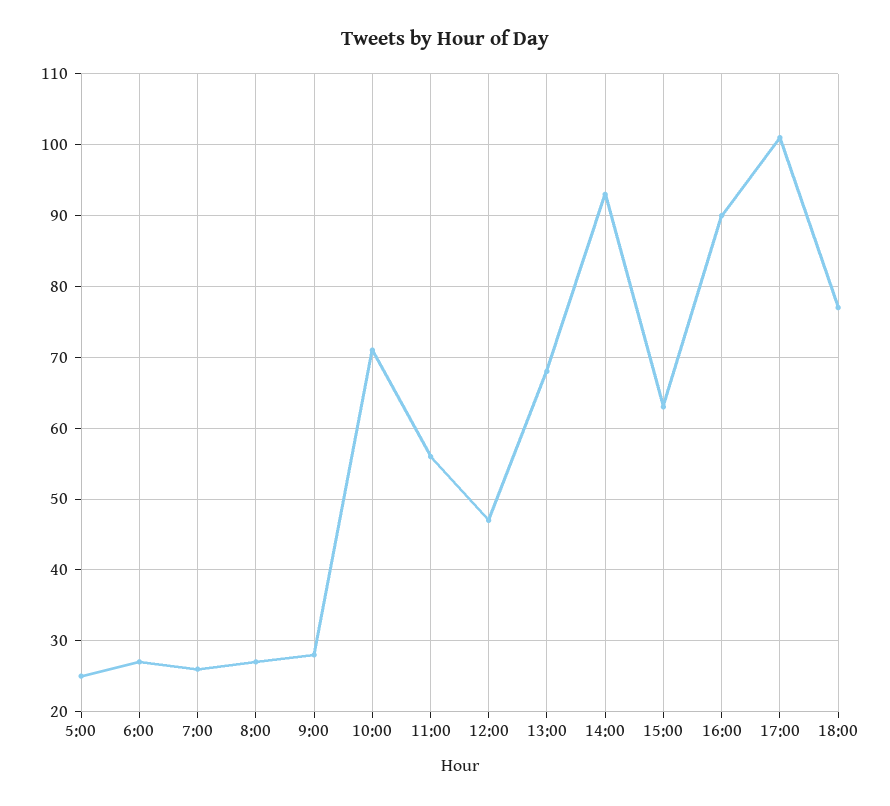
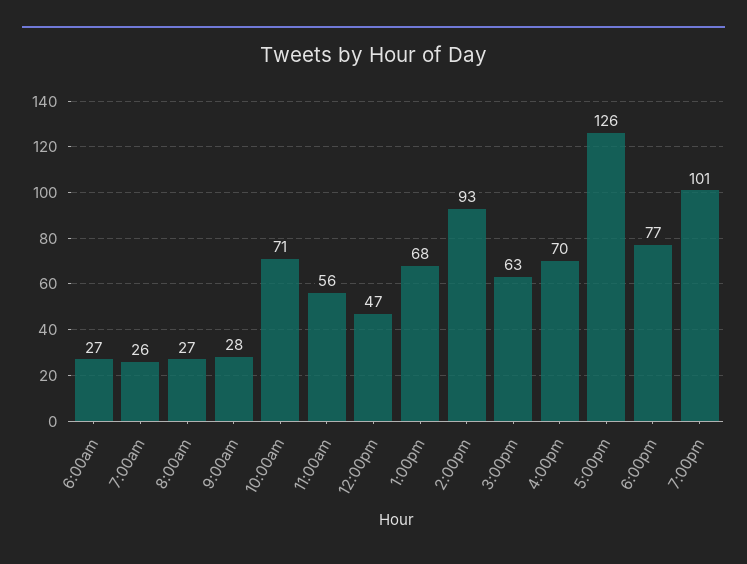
5:00: 25 -> none
16:00: 90 -> 70
17:00: 101 -> 126
7:00pm: none -> 101

